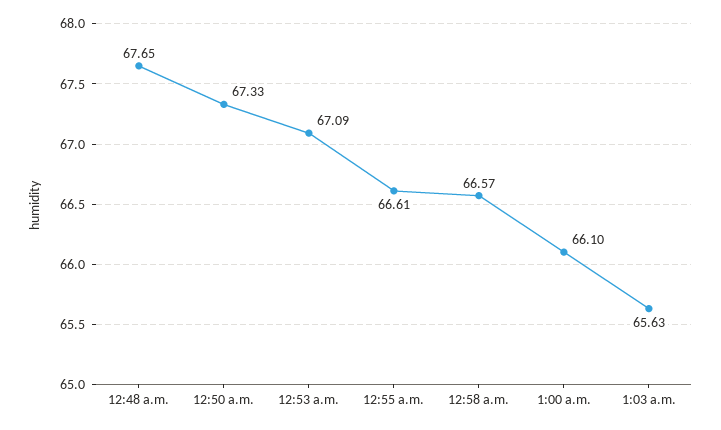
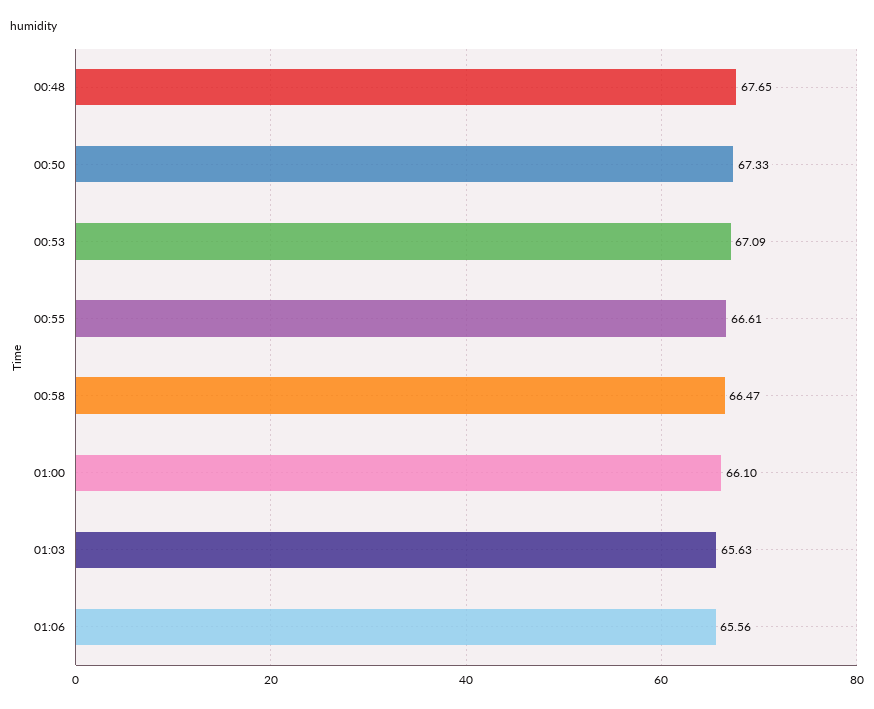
12:58 a.m.: 66.57 -> 66.47
01:06: none -> 65.56

